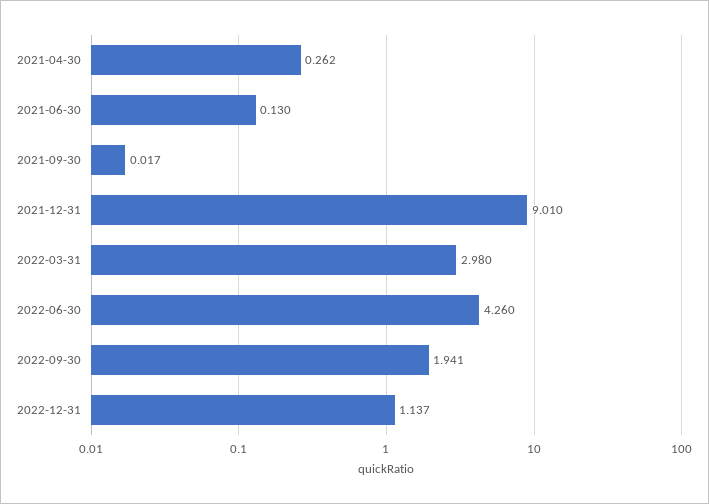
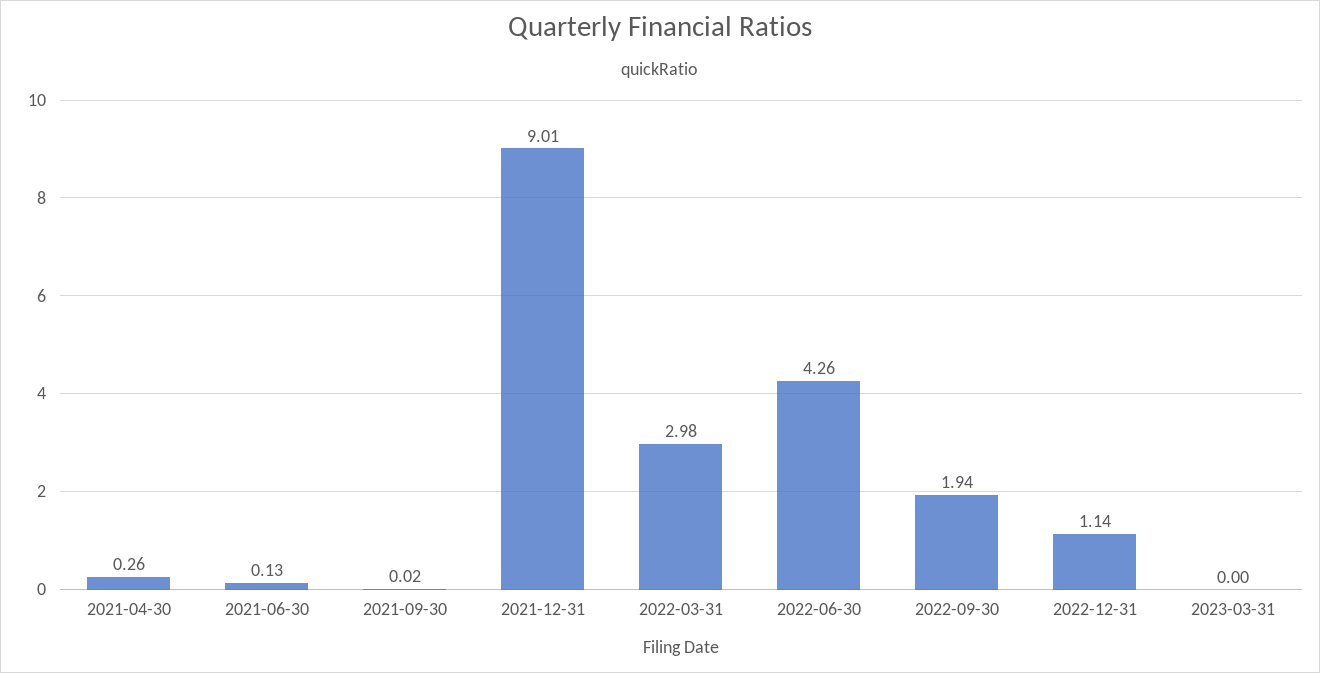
2023-03-31: none -> 0

